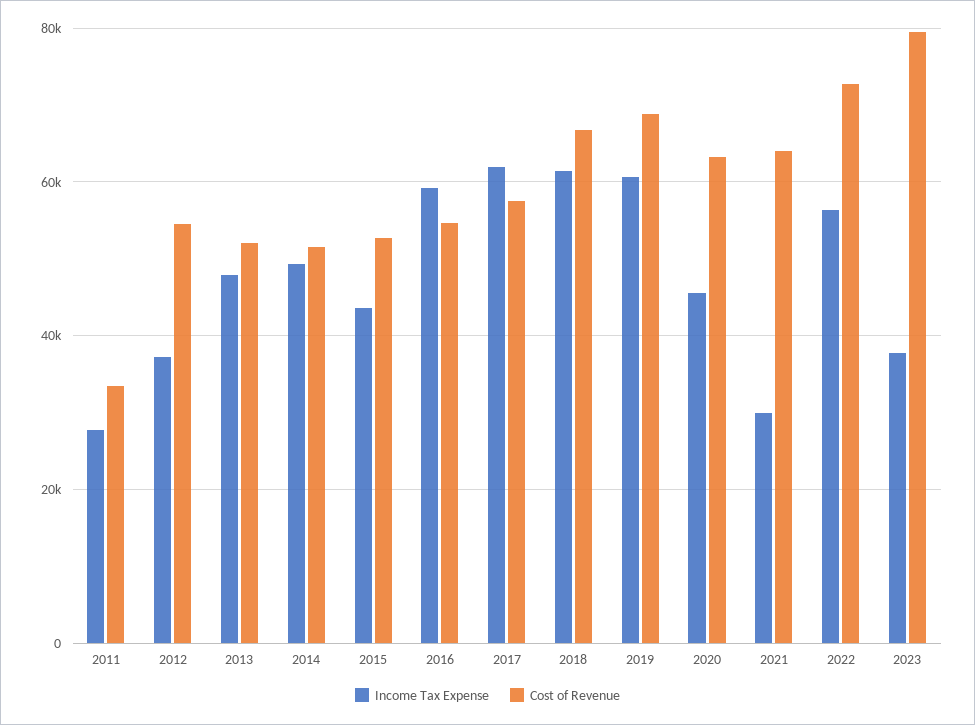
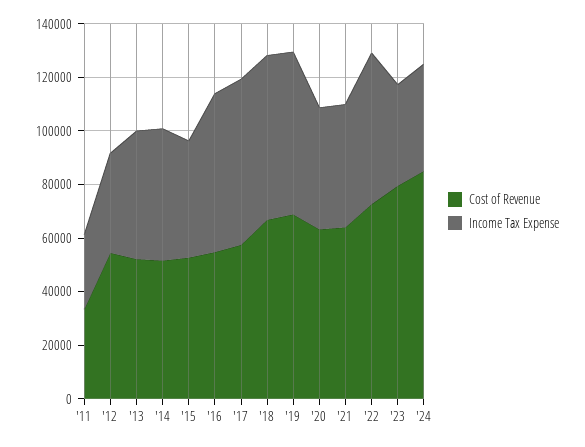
Income Tax Expense, 2021: 30000 -> 45000
Cost of Revenue, '24: none -> 85000
Income Tax Expense, '24: none -> 40000

